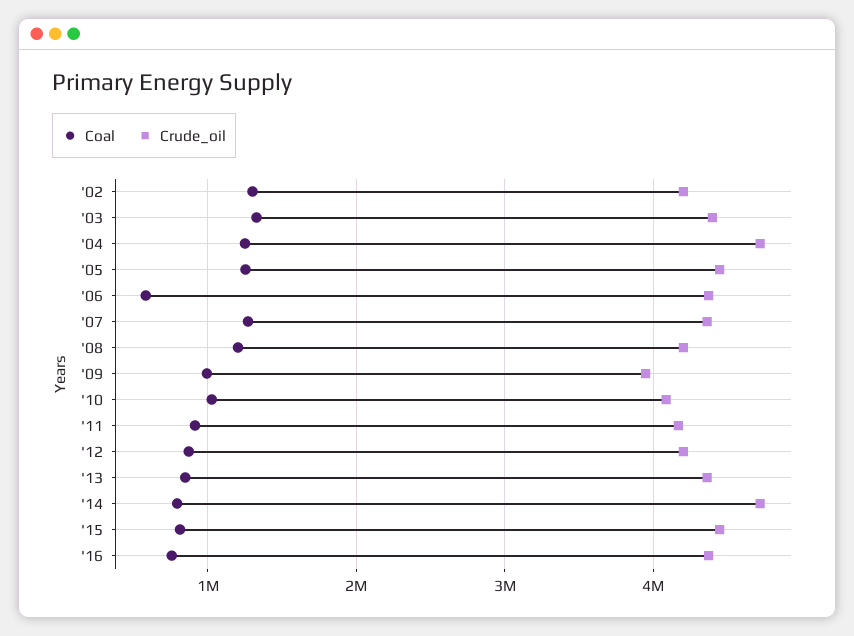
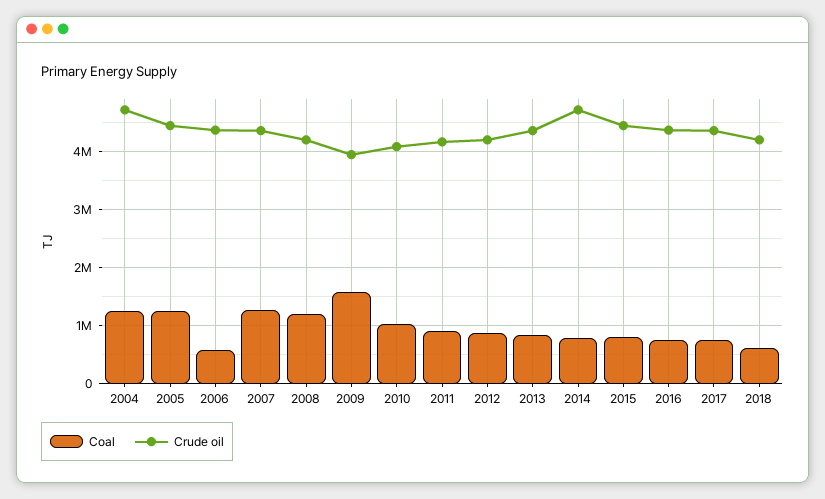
Coal, '02: 1300000 -> none
Crude_oil, '02: 4200000 -> none
Coal, '03: 1300000 -> none
Crude_oil, '03: 4400000 -> none
Coal, '09: 1000000 -> 1600000
Coal, 2017: none -> 800000
Crude_oil, 2017: none -> 4400000
Coal, 2018: none -> 600000
Crude_oil, 2018: none -> 4200000

